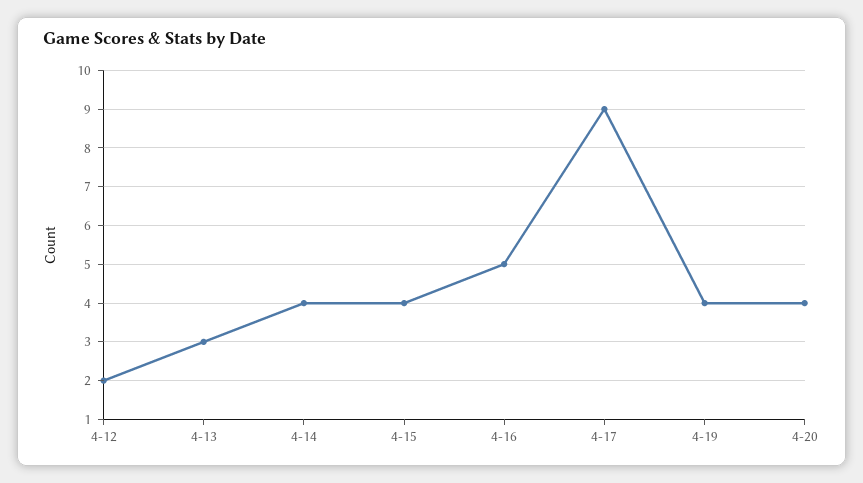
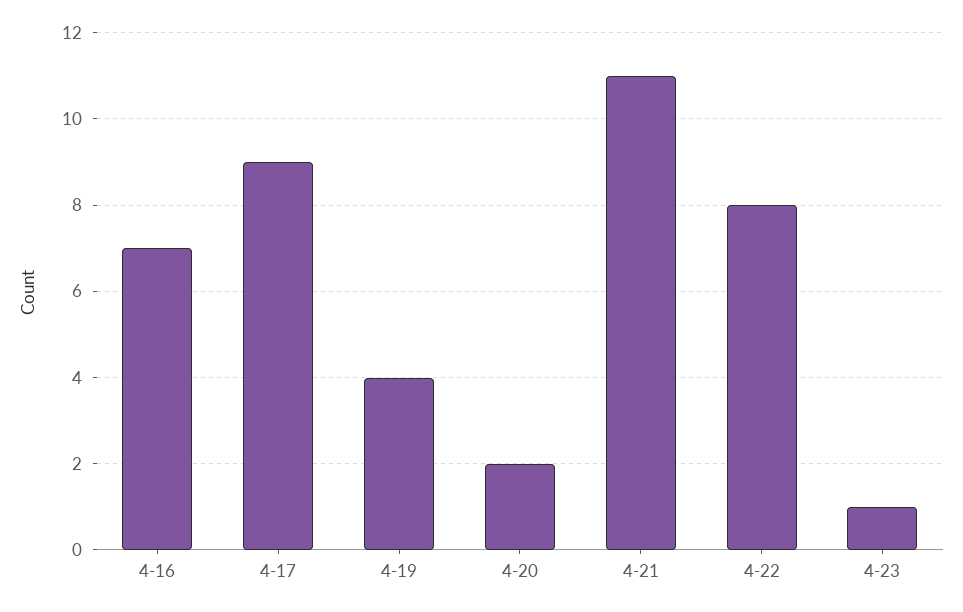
4-12: 2 -> none
4-13: 3 -> none
4-14: 4 -> none
4-15: 4 -> none
4-16: 5 -> 7
4-20: 4 -> 2
4-21: none -> 11
4-22: none -> 8
4-23: none -> 1

